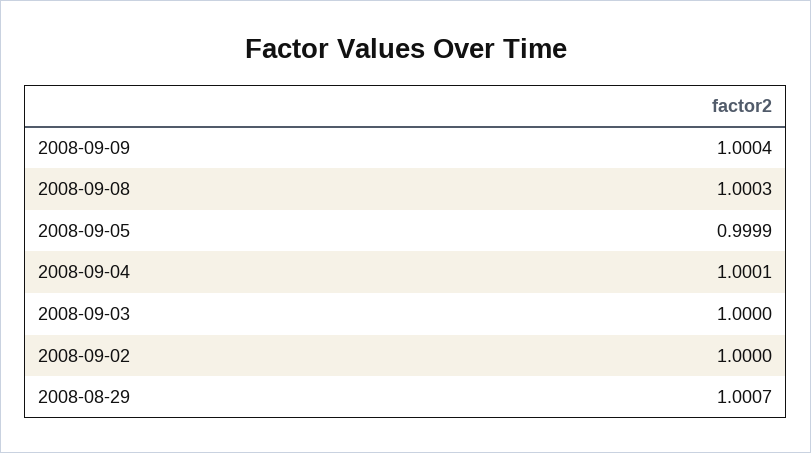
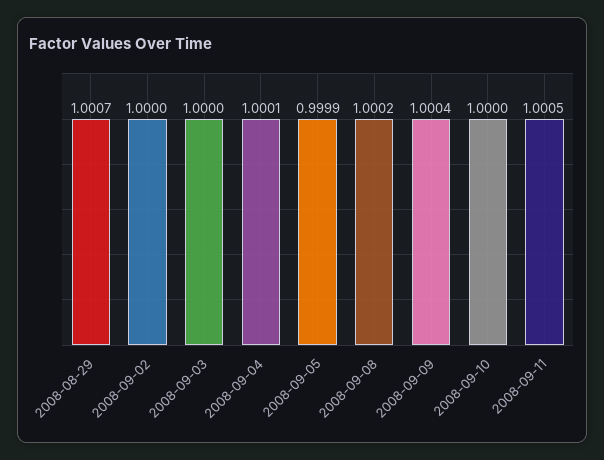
2008-09-08: 1.0003 -> 1.0002
2008-09-10: none -> 1
2008-09-11: none -> 1.0005

